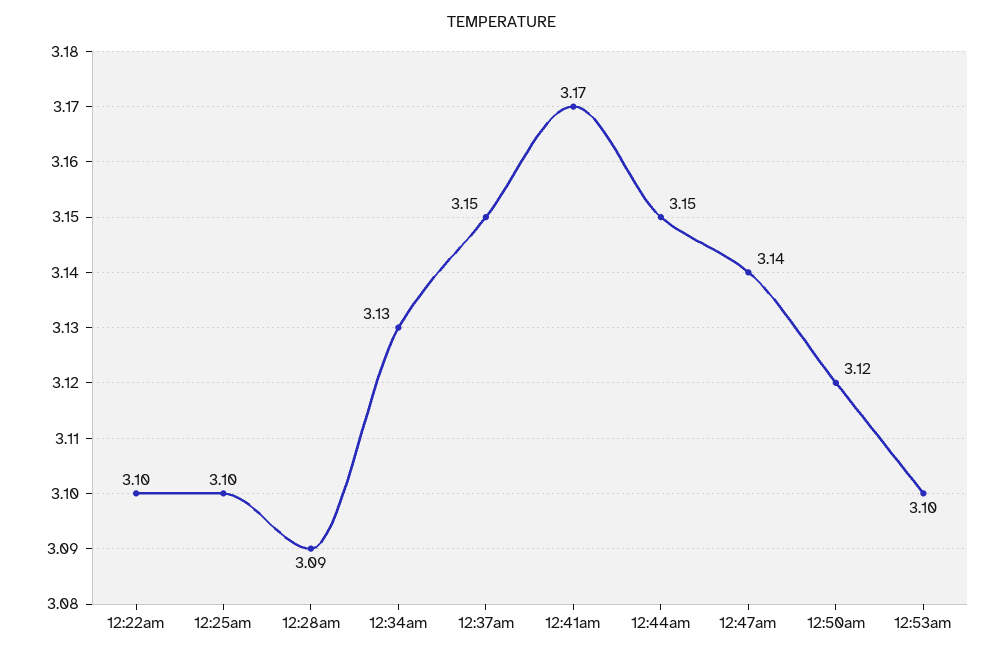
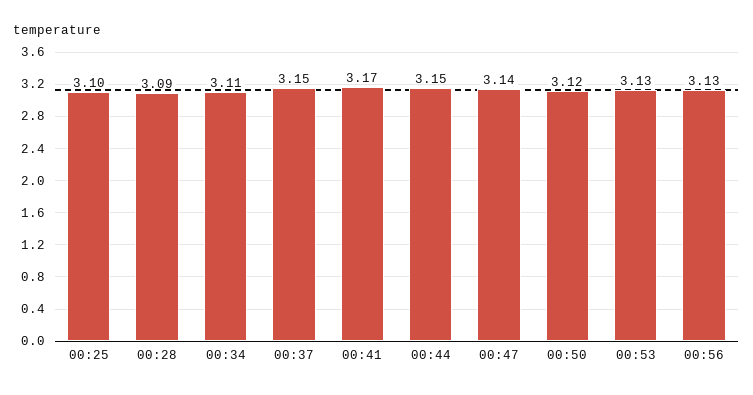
12:22am: 3.1 -> none
12:34am: 3.13 -> 3.11
12:53am: 3.1 -> 3.13
00:56: none -> 3.13

